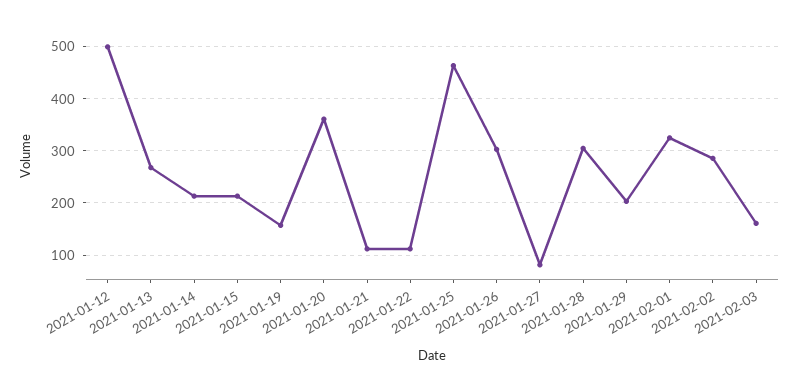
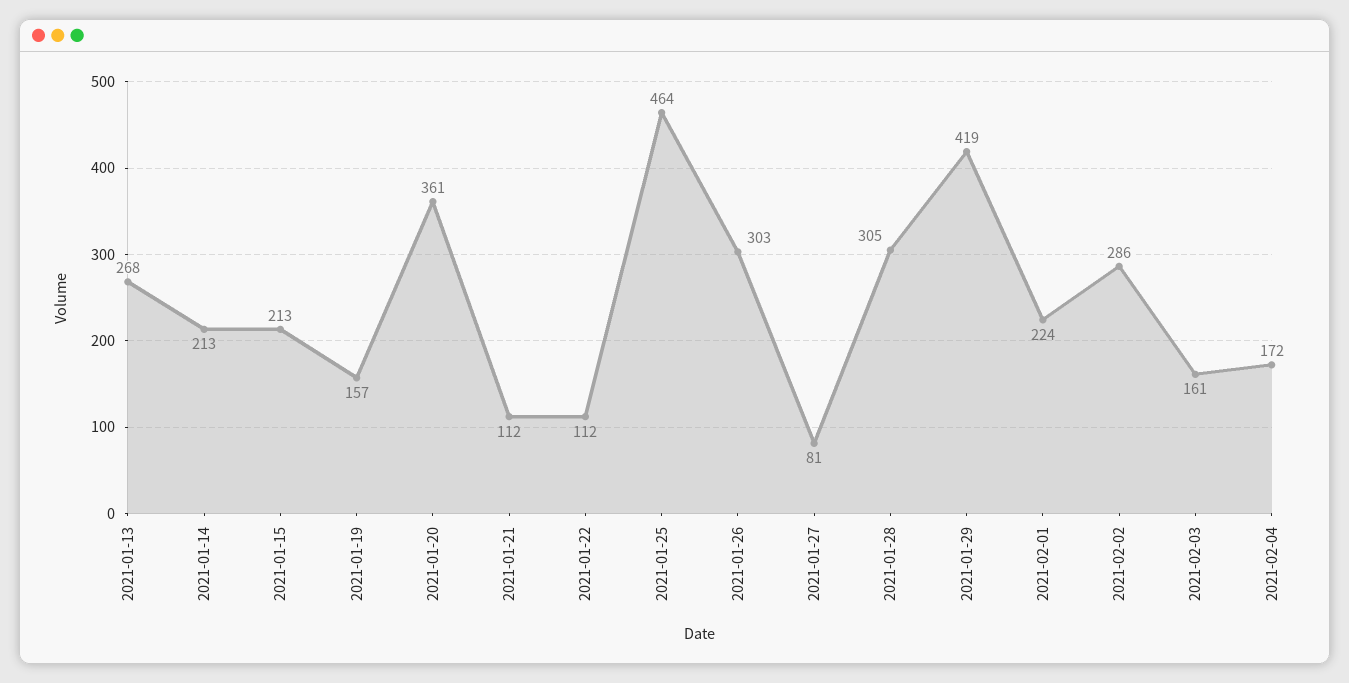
2021-01-12: 500 -> none
2021-01-29: 200 -> 419
2021-02-01: 320 -> 224
2021-02-04: none -> 172

